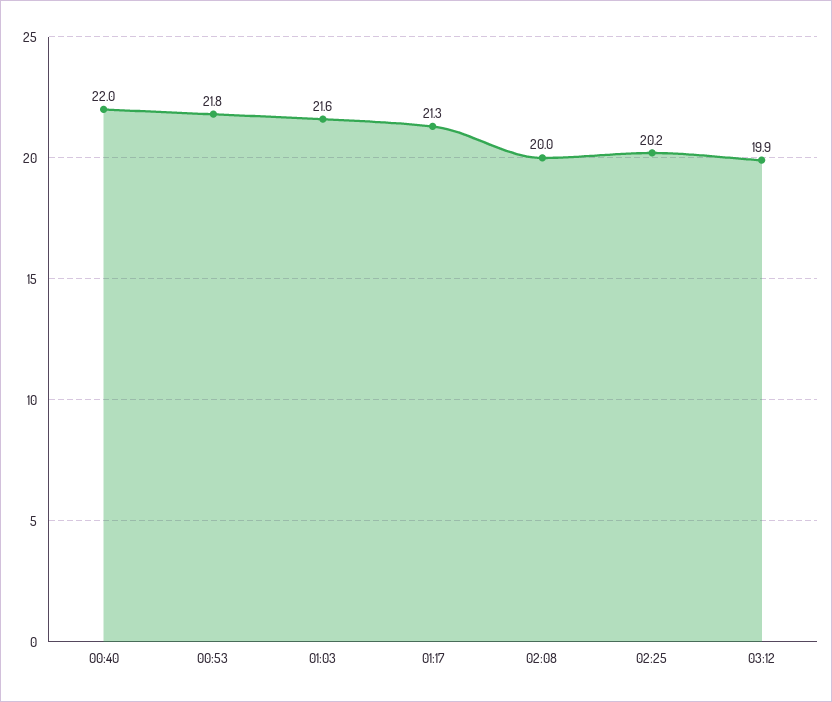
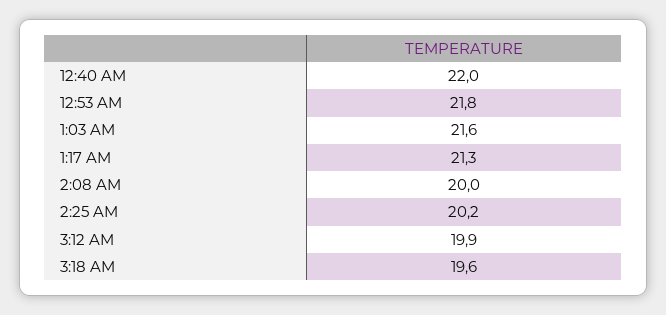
3:18 AM: none -> 19.6

